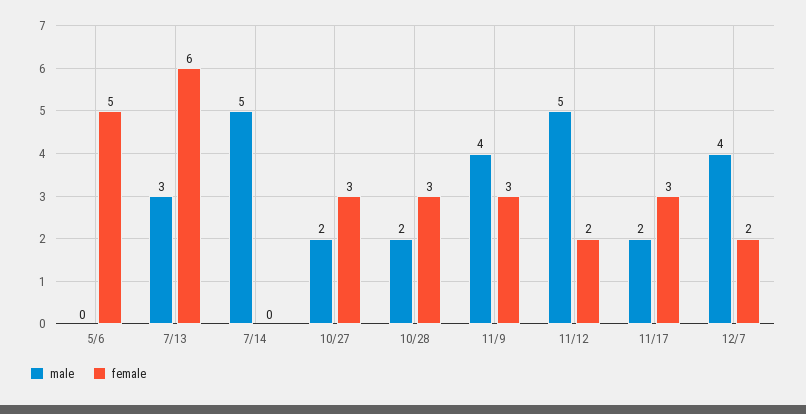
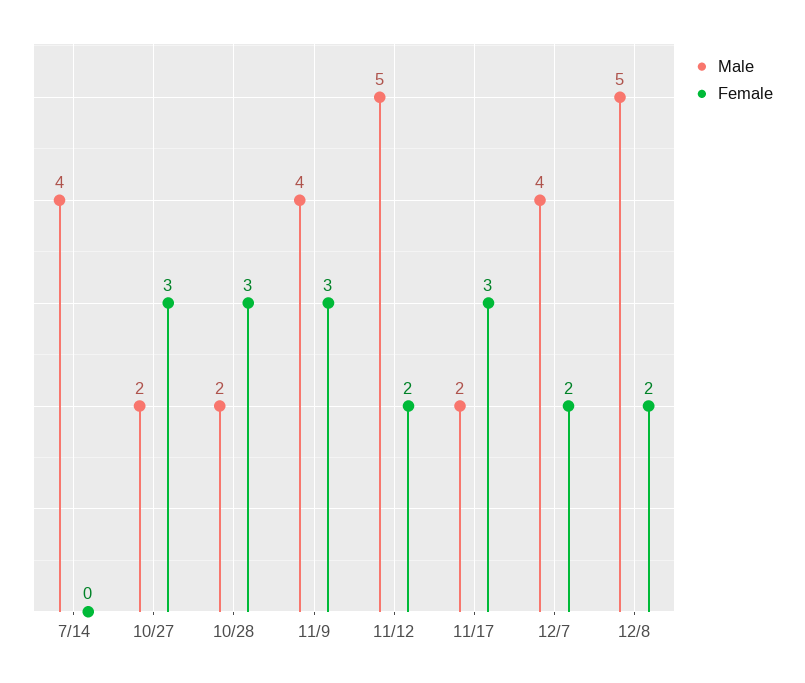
male, 5/6: 0 -> none
female, 5/6: 5 -> none
male, 7/13: 3 -> none
female, 7/13: 6 -> none
male, 7/14: 5 -> 4
male, 12/8: none -> 5
female, 12/8: none -> 2

